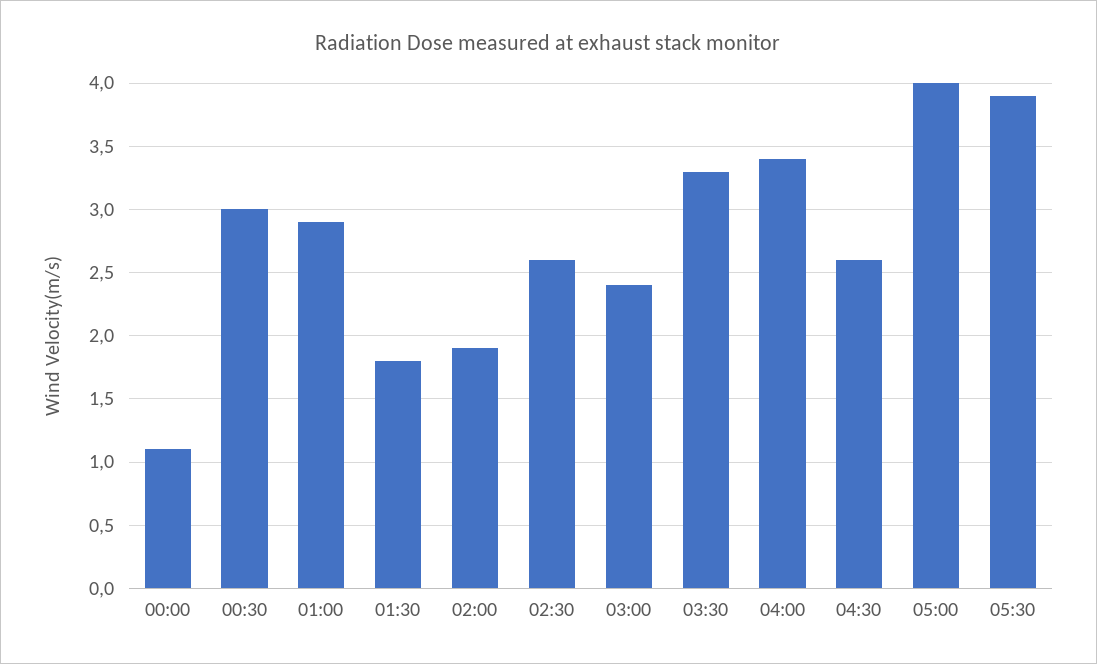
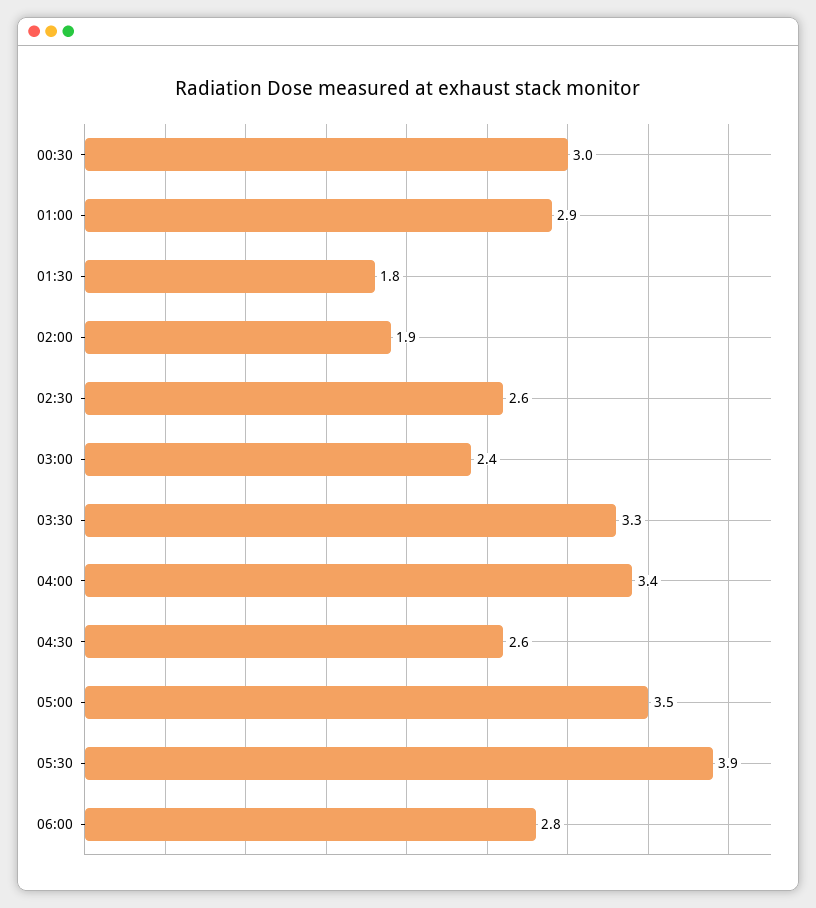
00:00: 1.1 -> none
05:00: 4 -> 3.5
06:00: none -> 2.8

